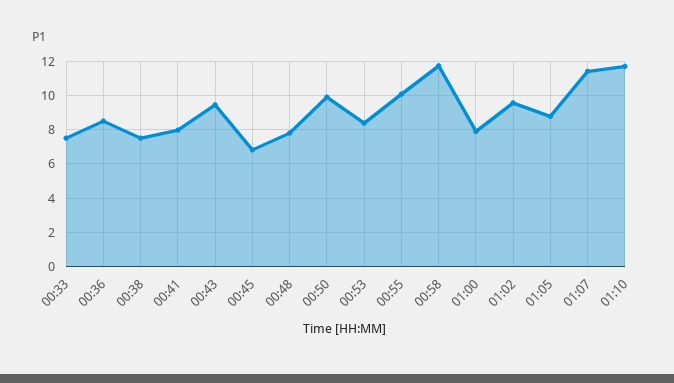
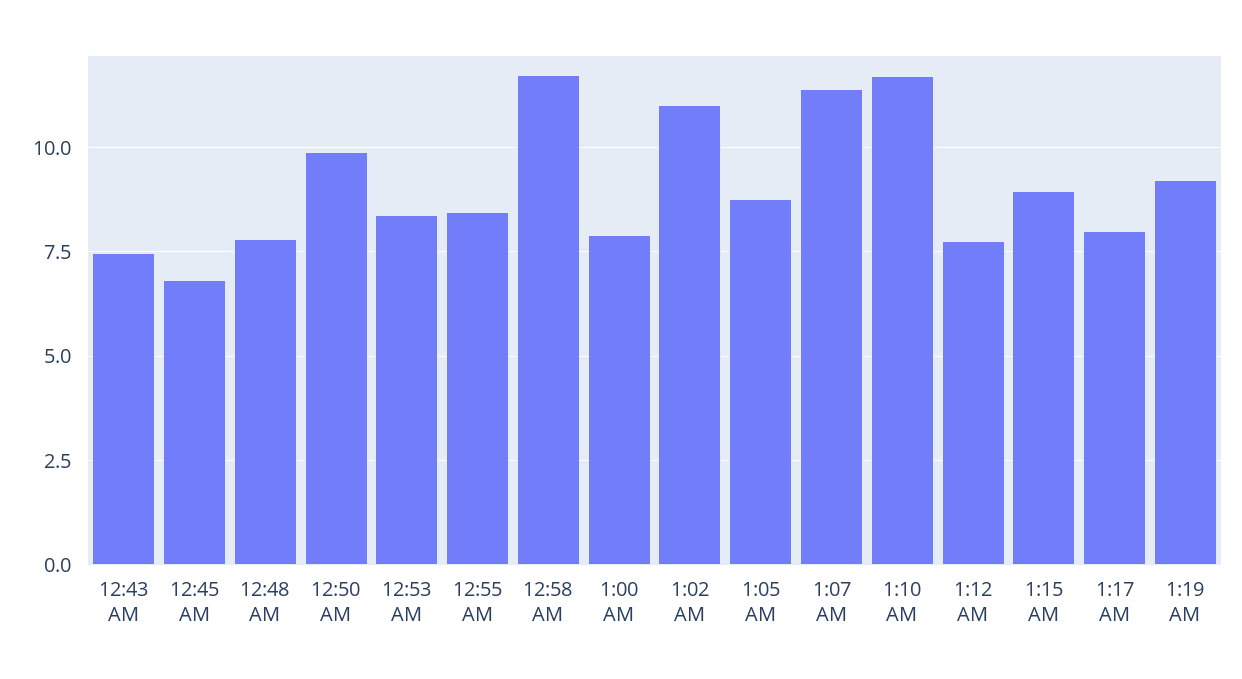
00:33: 7.5 -> none
00:36: 8.5 -> none
00:38: 7.5 -> none
00:41: 8 -> none
00:43: 9.5 -> 7.5
00:55: 10 -> 8.5
01:02: 9.5 -> 11
1:12 AM: none -> 7.75
1:15 AM: none -> 9
1:17 AM: none -> 8
1:19 AM: none -> 9.25

